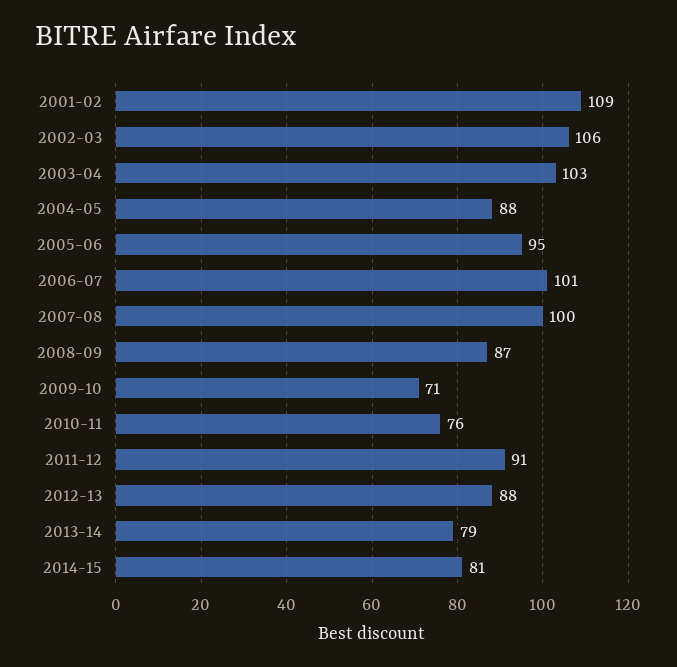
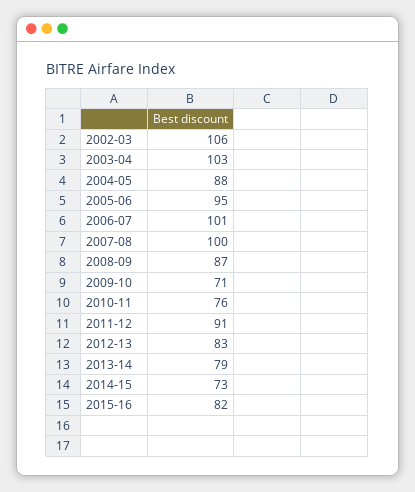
2001-02: 109 -> none
2012-13: 88 -> 83
2014-15: 81 -> 73
2015-16: none -> 82

